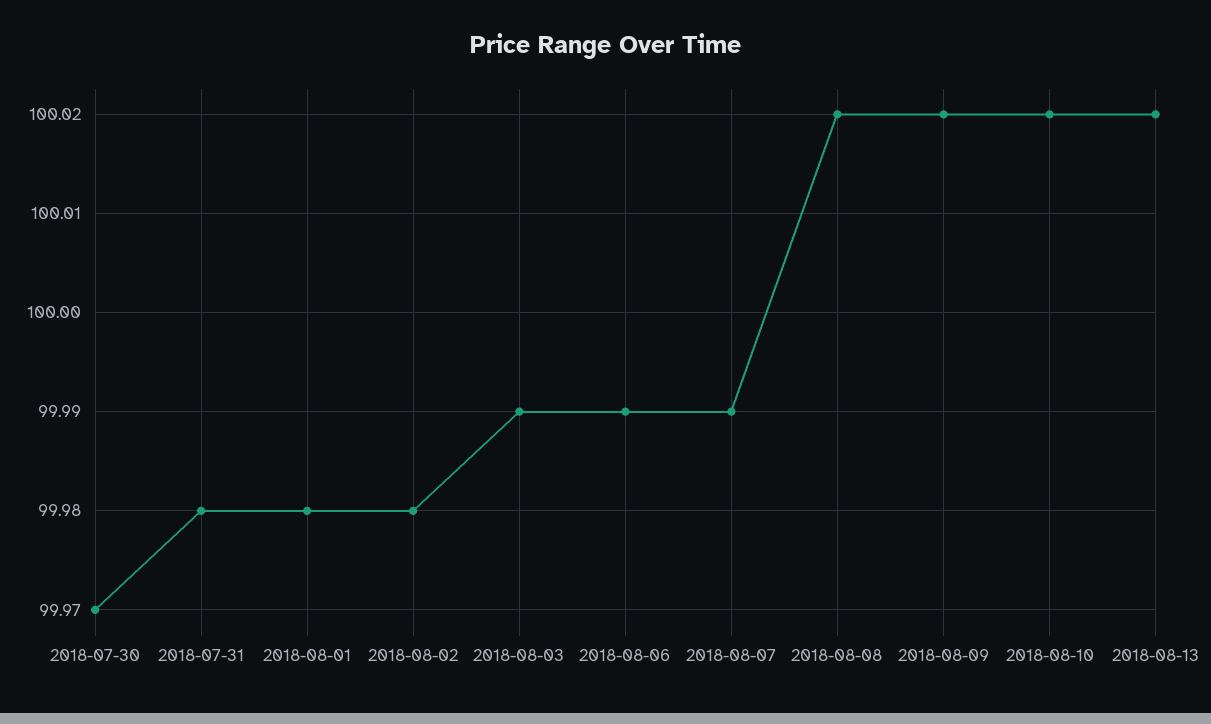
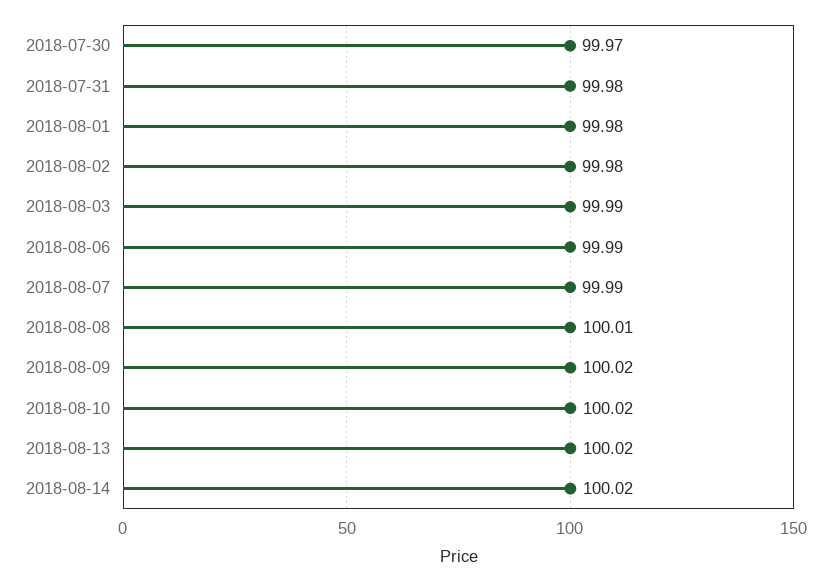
2018-08-08: 100.02 -> 100.01
2018-08-14: none -> 100.02

